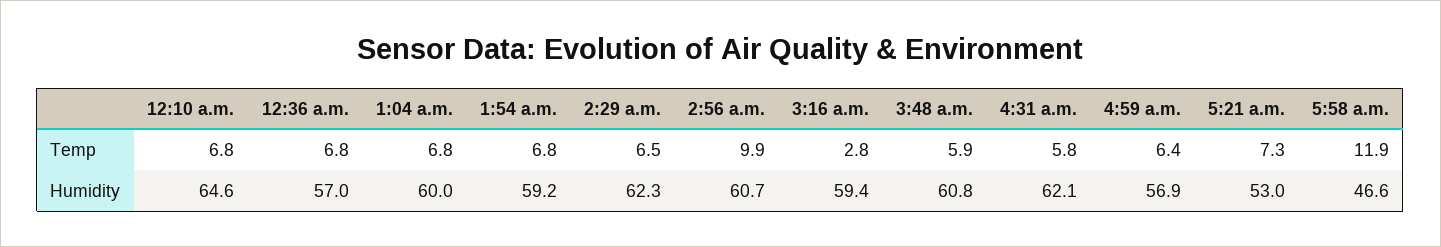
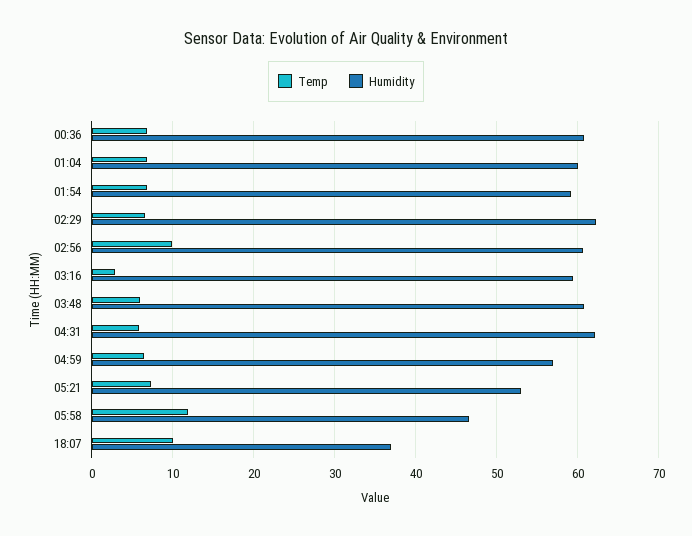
Temp, 12:10 a.m.: 6.8 -> none
Humidity, 12:10 a.m.: 64.6 -> none
Humidity, 12:36 a.m.: 57 -> 61
Temp, 18:07: none -> 10
Humidity, 18:07: none -> 37

